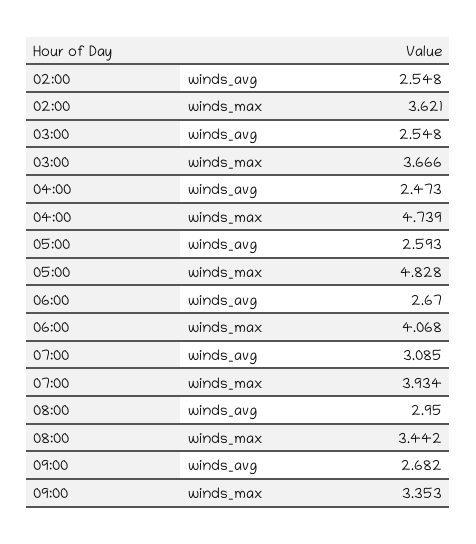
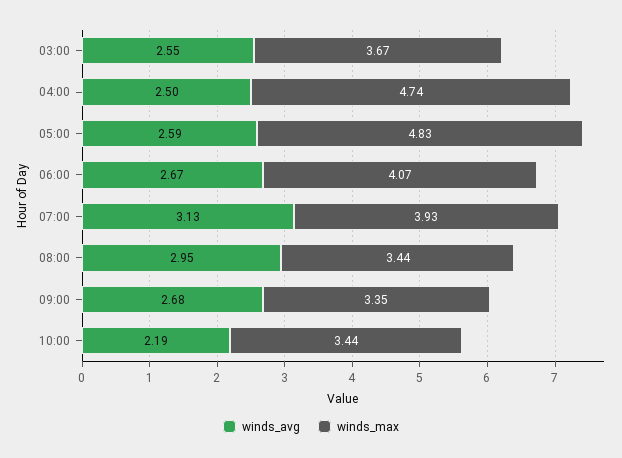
winds_avg, 02:00: 2.548 -> none
winds_max, 02:00: 3.621 -> none
winds_avg, 04:00: 2.473 -> 2.5
winds_avg, 07:00: 3.085 -> 3.13
winds_avg, 10:00: none -> 2.19
winds_max, 10:00: none -> 3.44

